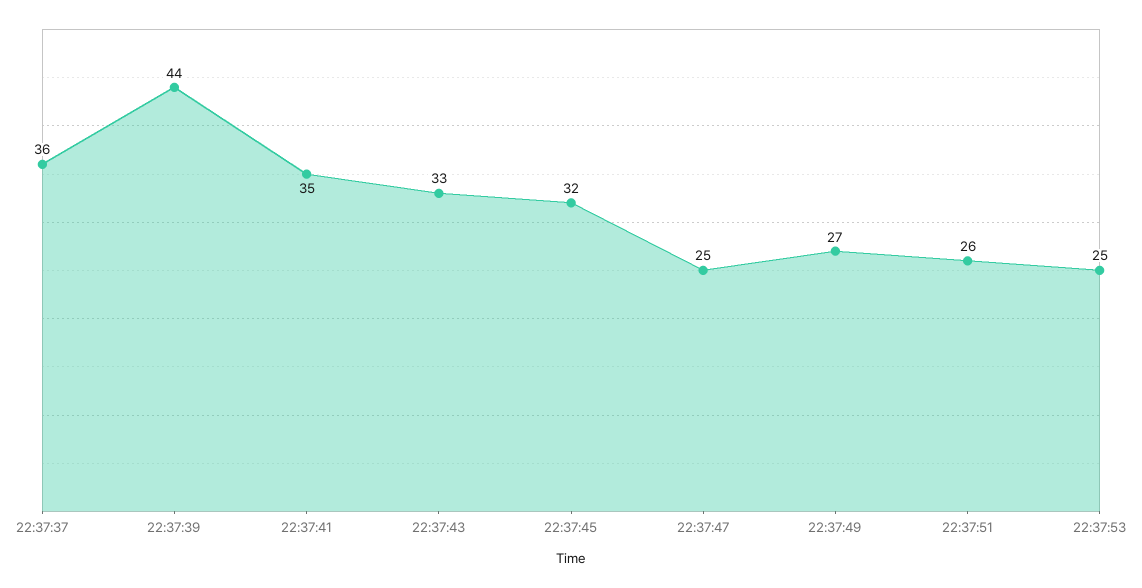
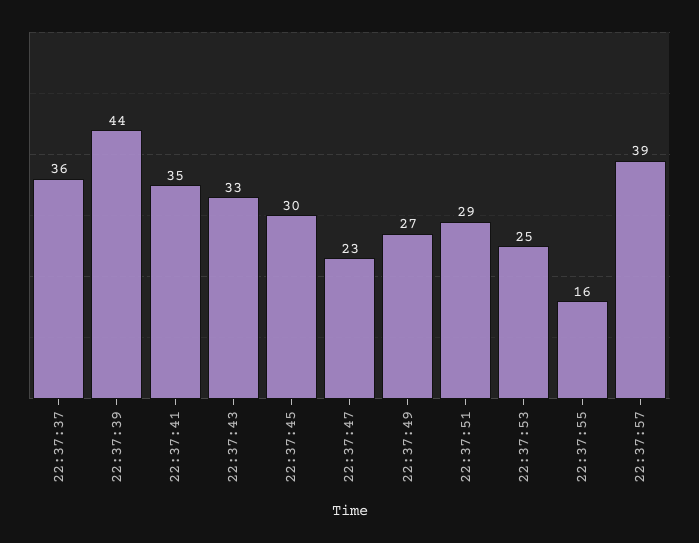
22:37:45: 32 -> 30
22:37:47: 25 -> 23
22:37:51: 26 -> 29
22:37:55: none -> 16
22:37:57: none -> 39

